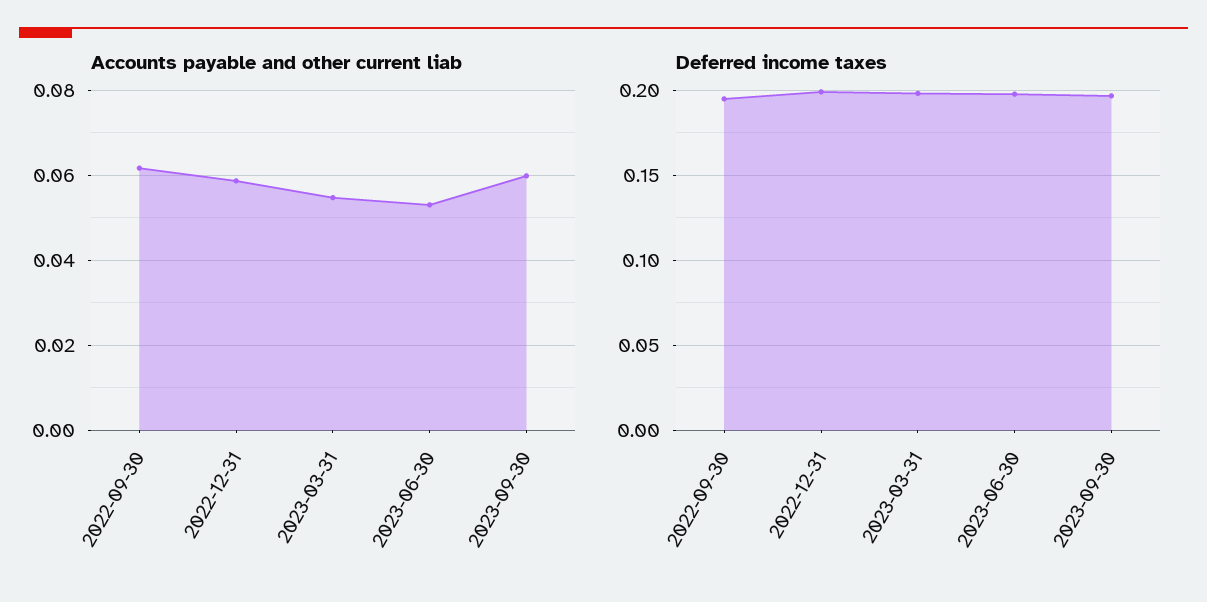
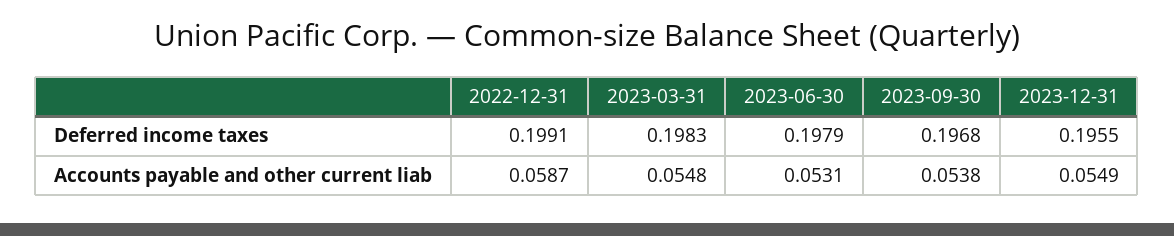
Accounts payable and other current liab, 2022-09-30: 0.062 -> none
Accounts payable and other current liab, 2023-09-30: 0.06 -> 0.0538
Deferred income taxes, 2022-09-30: 0.195 -> none
Deferred income taxes, 2023-12-31: none -> 0.1955
Accounts payable and other current liab, 2023-12-31: none -> 0.0549

